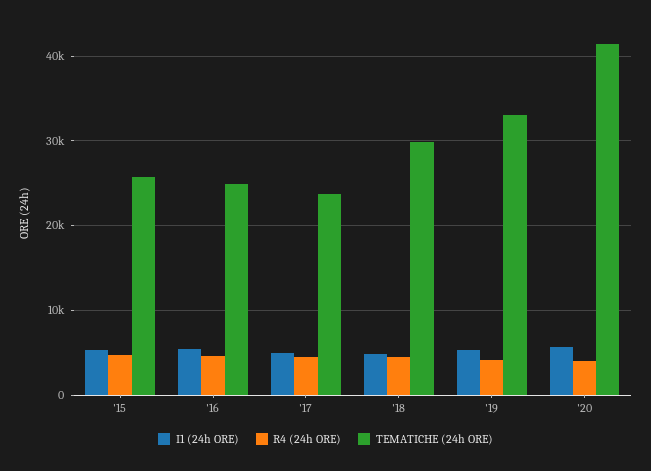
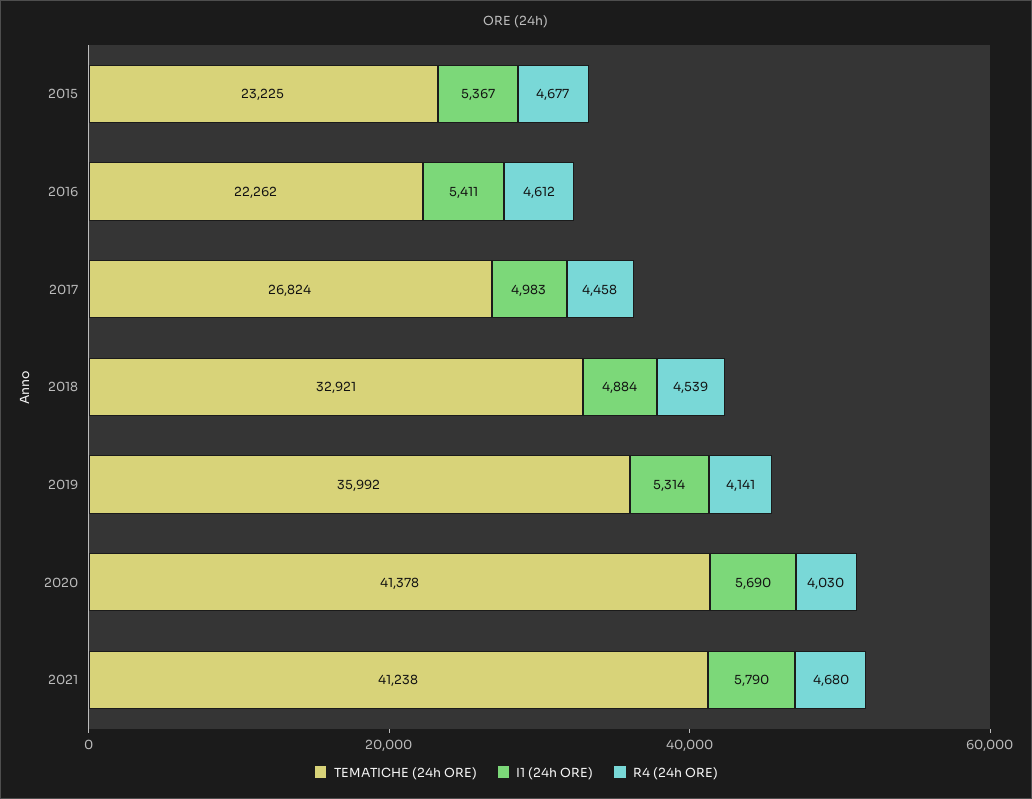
TEMATICHE (24h ORE), '15: 26000 -> 23225
TEMATICHE (24h ORE), '16: 25000 -> 22262
TEMATICHE (24h ORE), '17: 24000 -> 26824
TEMATICHE (24h ORE), '18: 30000 -> 32921
TEMATICHE (24h ORE), '19: 33000 -> 35992
TEMATICHE (24h ORE), 2021: none -> 41238
I1 (24h ORE), 2021: none -> 5790
R4 (24h ORE), 2021: none -> 4680

